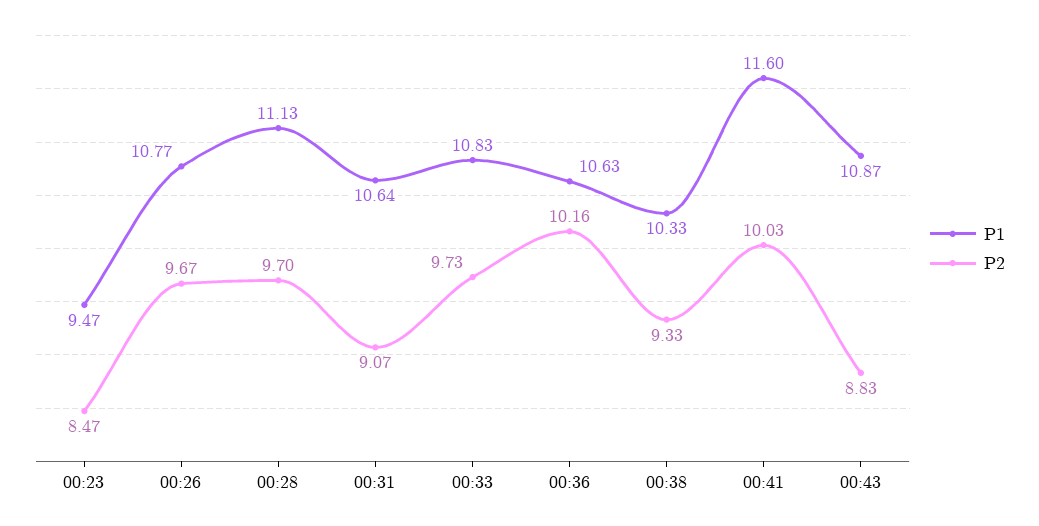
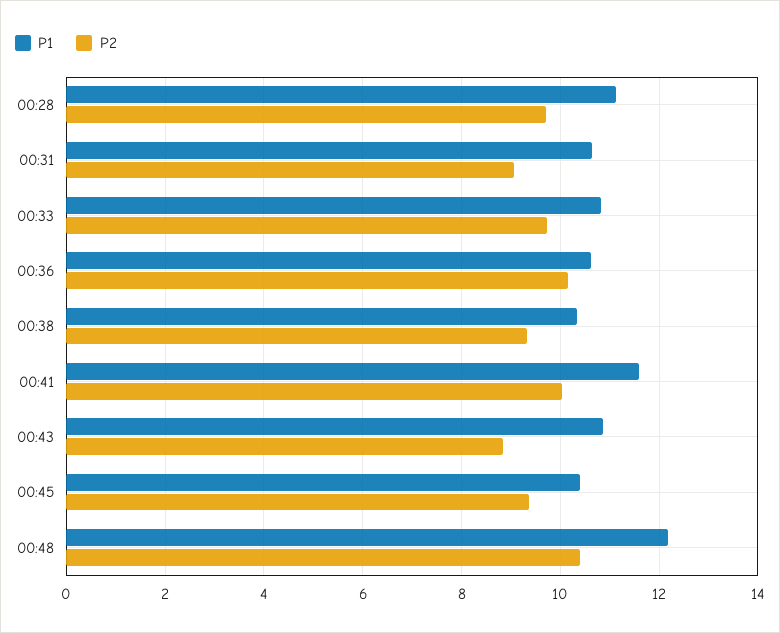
P1, 00:23: 9.47 -> none
P2, 00:23: 8.47 -> none
P1, 00:26: 10.77 -> none
P2, 00:26: 9.67 -> none
P1, 00:45: none -> 10.4
P2, 00:45: none -> 9.4
P1, 00:48: none -> 12.2
P2, 00:48: none -> 10.4

